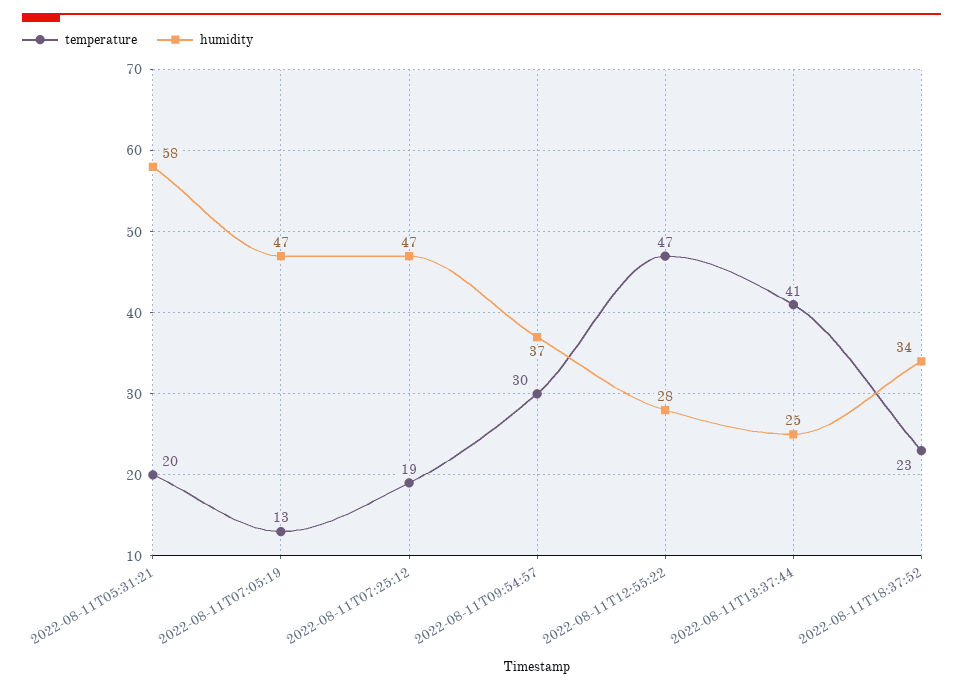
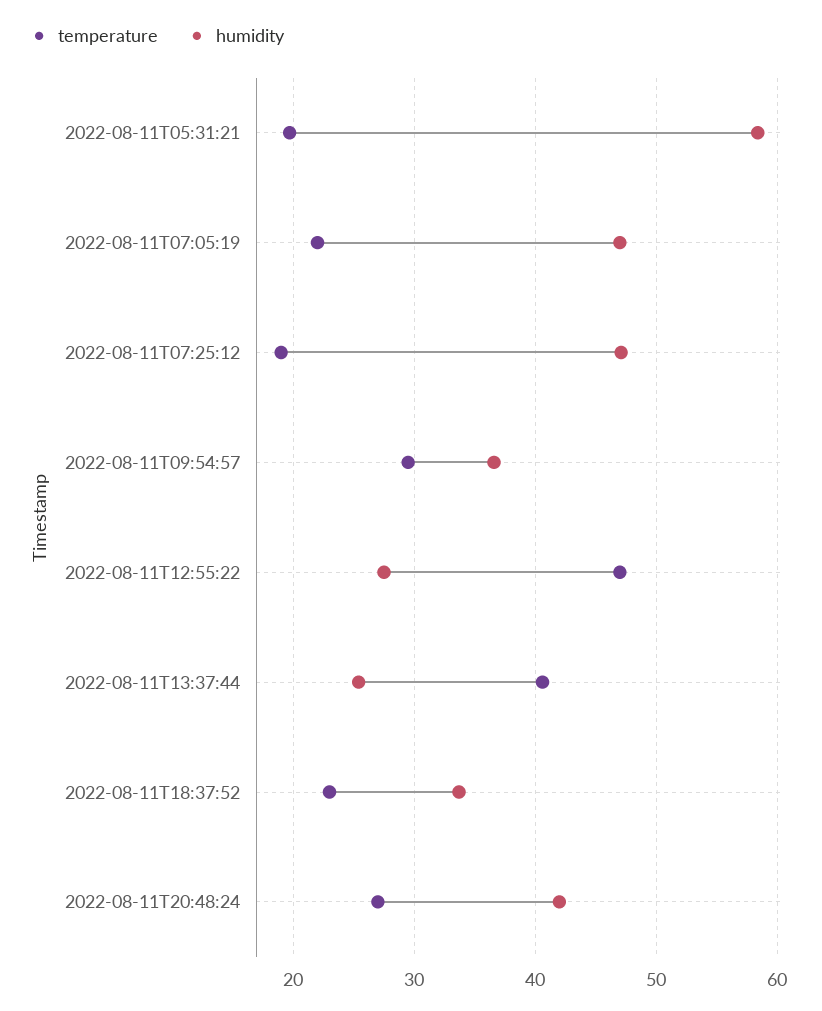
temperature, 2022-08-11T07:05:19: 13 -> 22
temperature, 2022-08-11T20:48:24: none -> 27
humidity, 2022-08-11T20:48:24: none -> 42

